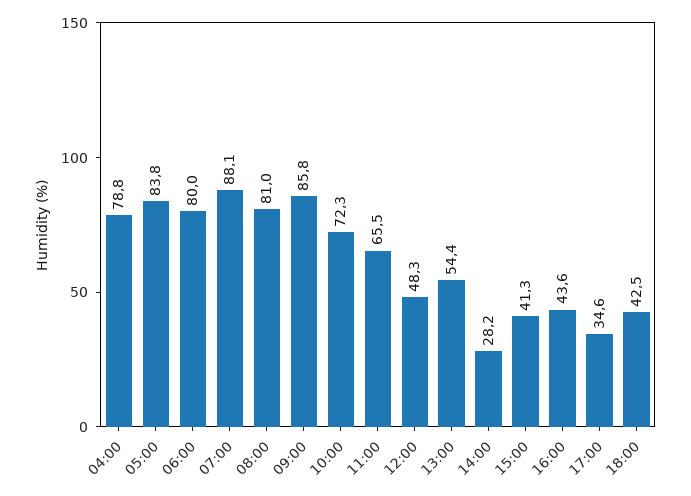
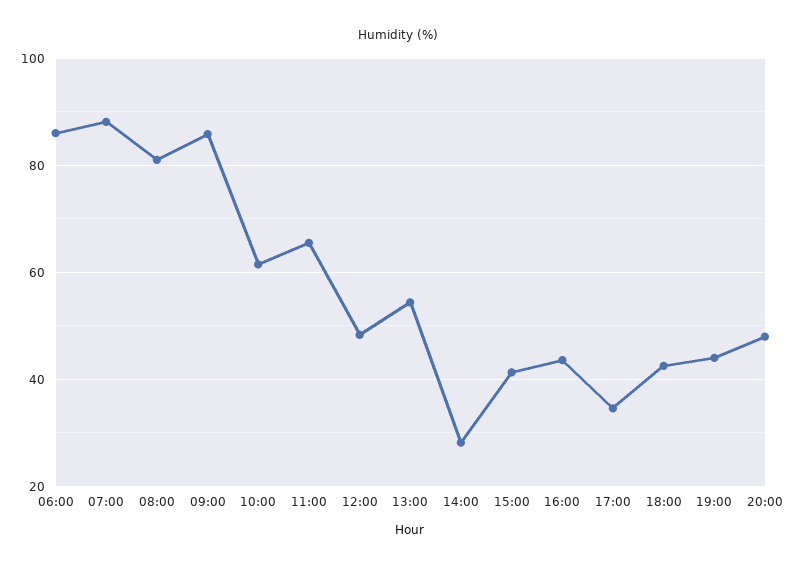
04:00: 78.8 -> none
05:00: 83.8 -> none
06:00: 80 -> 86
10:00: 72.3 -> 62
19:00: none -> 44
20:00: none -> 48

